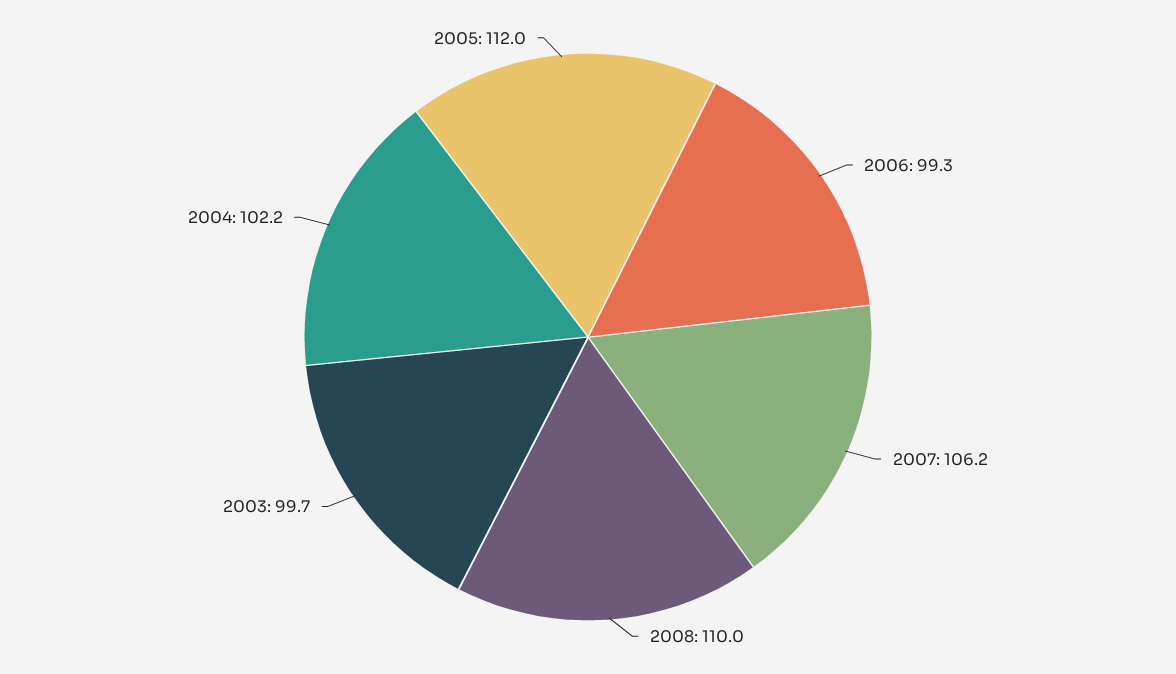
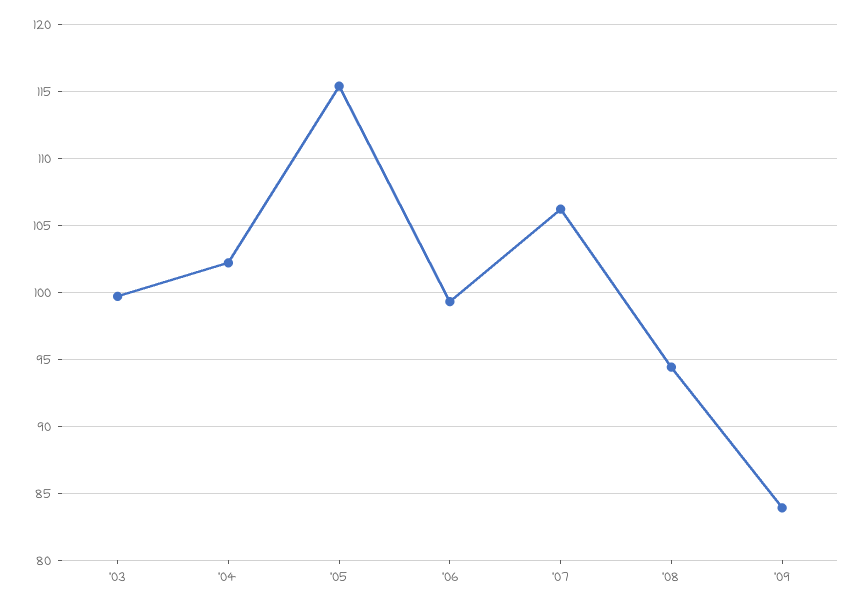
2008: 110 -> 94.5
2005: 112 -> 115.5
'09: none -> 84

